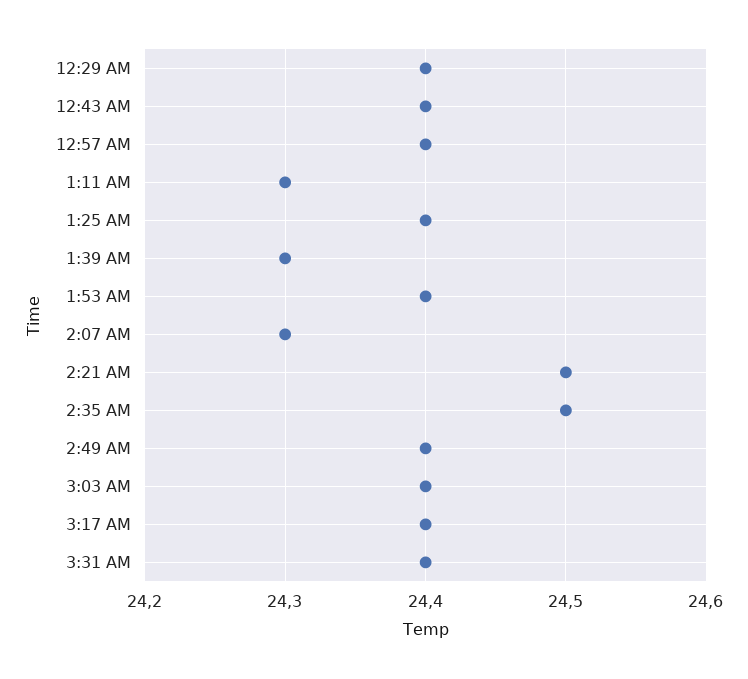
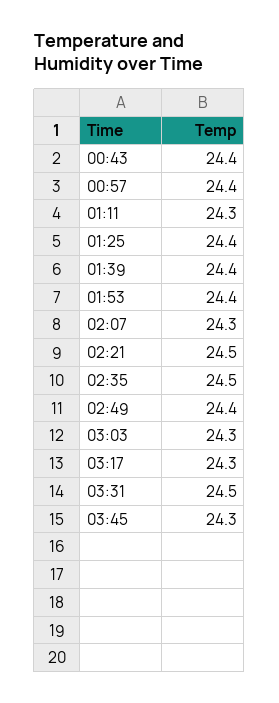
12:29 AM: 24.4 -> none
1:39 AM: 24.3 -> 24.4
3:03 AM: 24.4 -> 24.3
3:17 AM: 24.4 -> 24.3
3:31 AM: 24.4 -> 24.5
03:45: none -> 24.3

